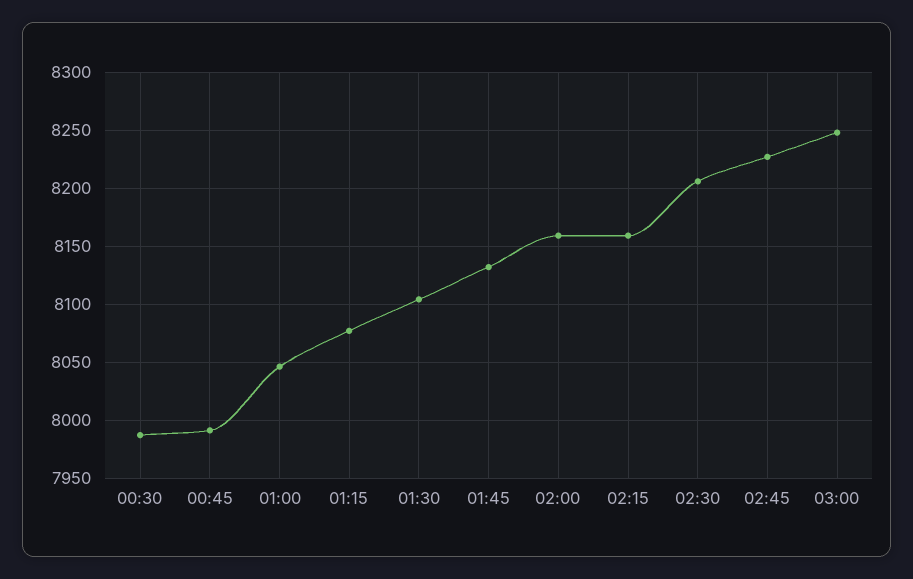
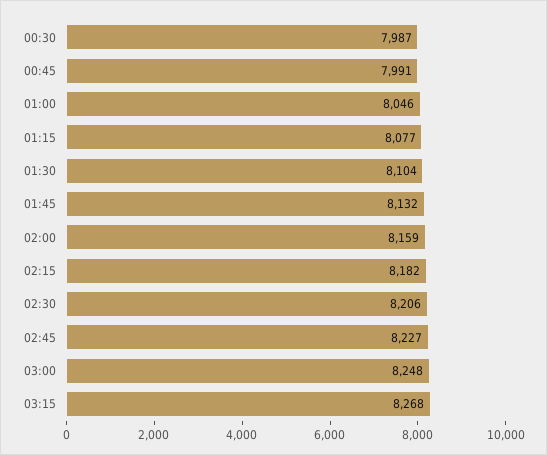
02:15: 8160 -> 8182
03:15: none -> 8268

